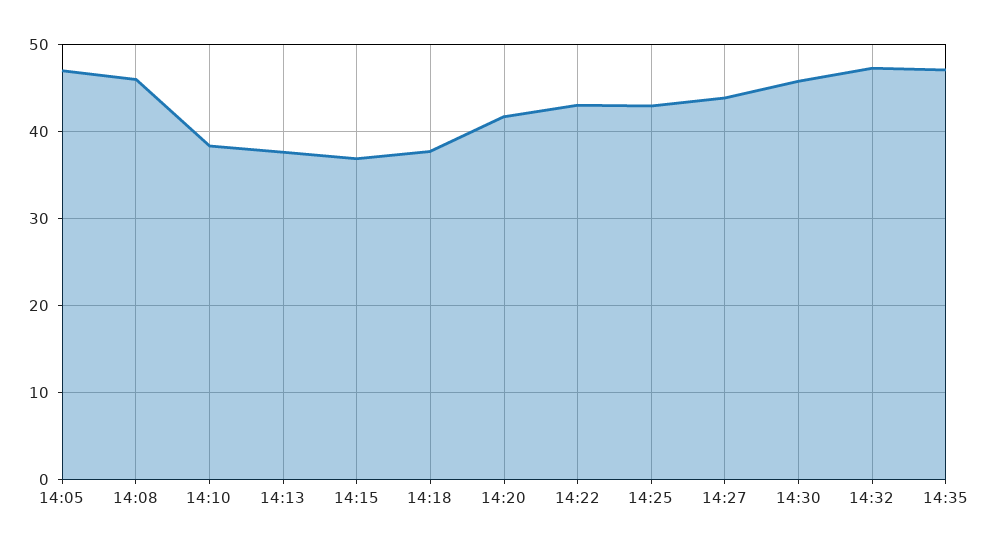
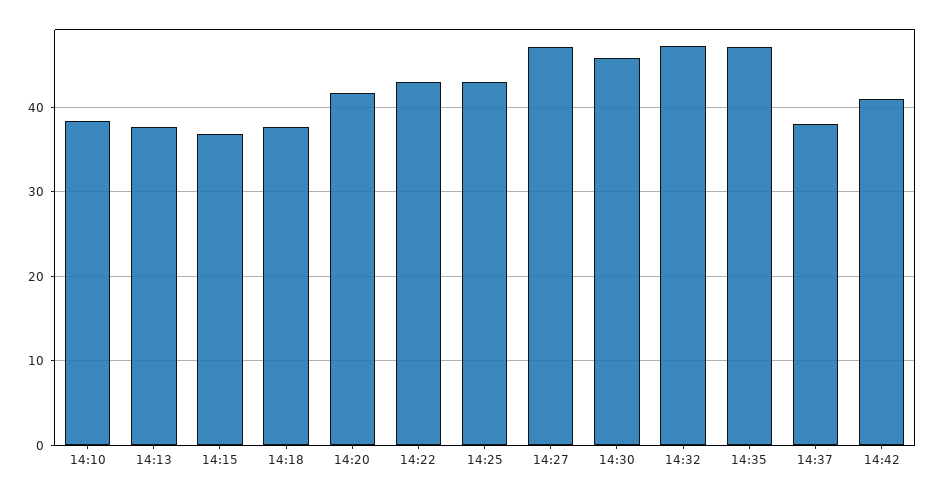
14:05: 47 -> none
14:08: 46 -> none
14:27: 44 -> 47
14:37: none -> 38
14:42: none -> 41

